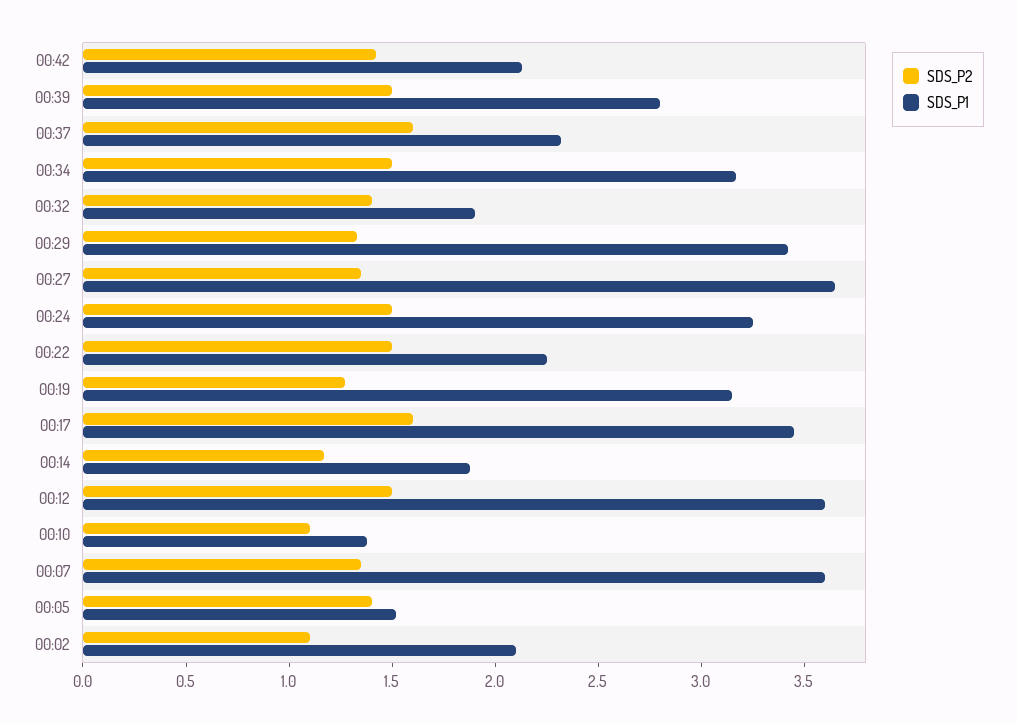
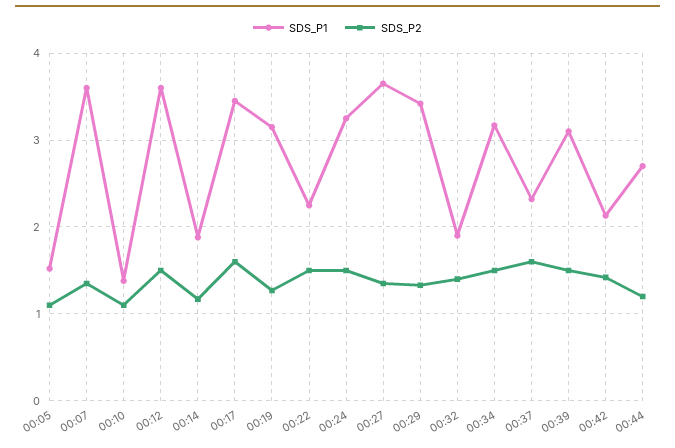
SDS_P1, 00:39: 2.8 -> 3.1
SDS_P2, 00:05: 1.4 -> 1.1
SDS_P2, 00:02: 1.1 -> none
SDS_P1, 00:02: 2.1 -> none
SDS_P1, 00:44: none -> 2.7
SDS_P2, 00:44: none -> 1.2

